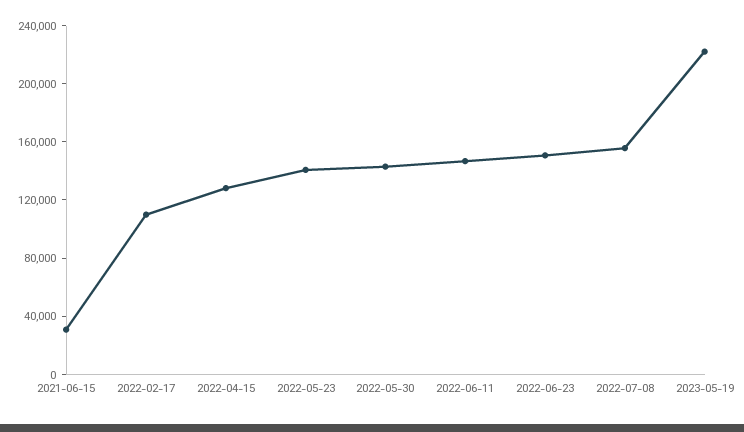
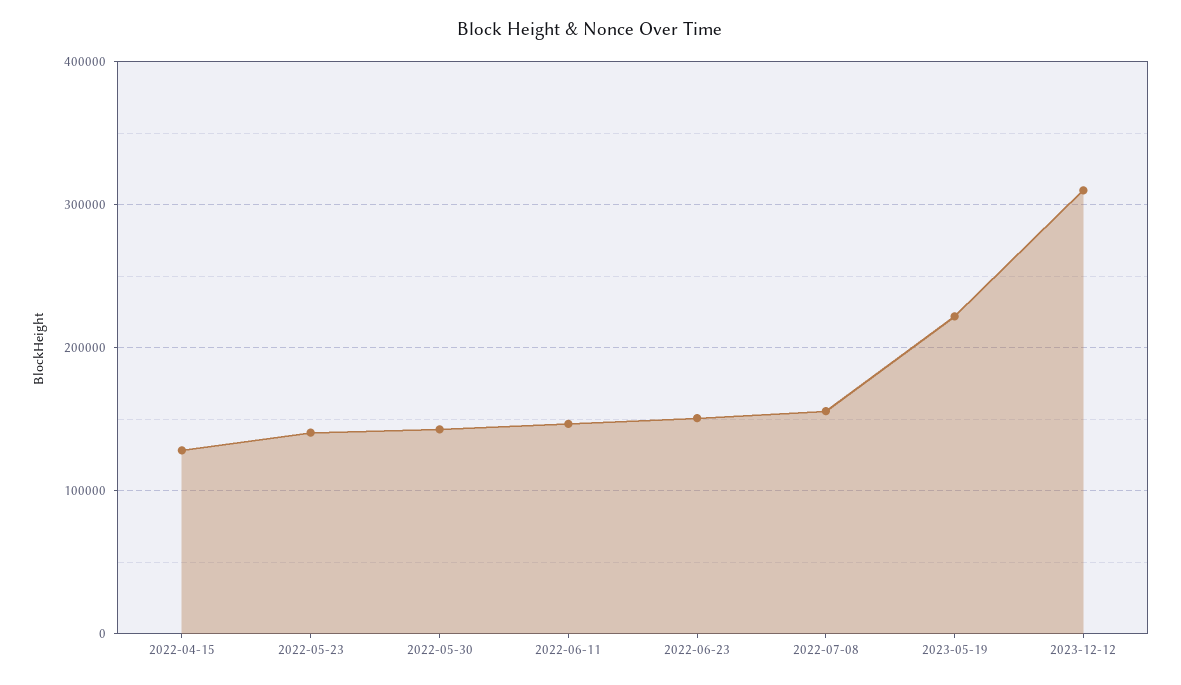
2021-06-15: 30000 -> none
2022-02-17: 110000 -> none
2023-12-12: none -> 310000

